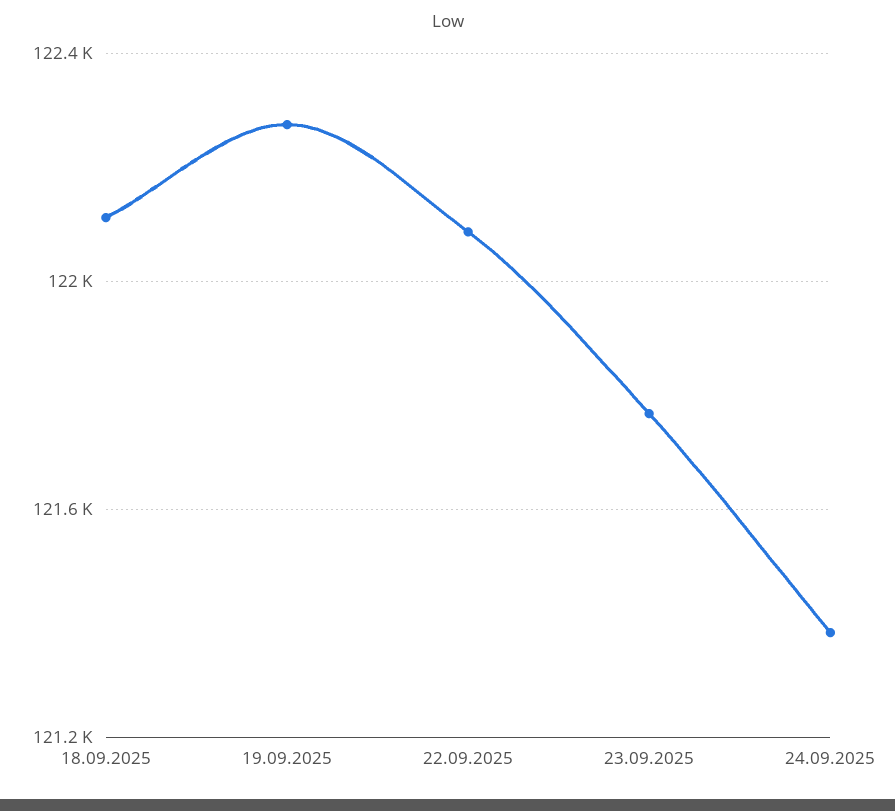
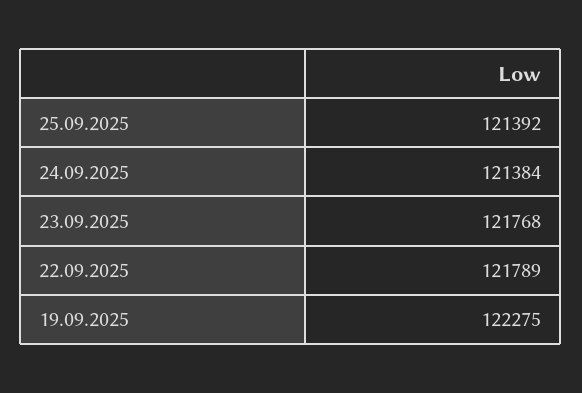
18.09.2025: 122100 -> none
22.09.2025: 122100 -> 121789
25.09.2025: none -> 121392

